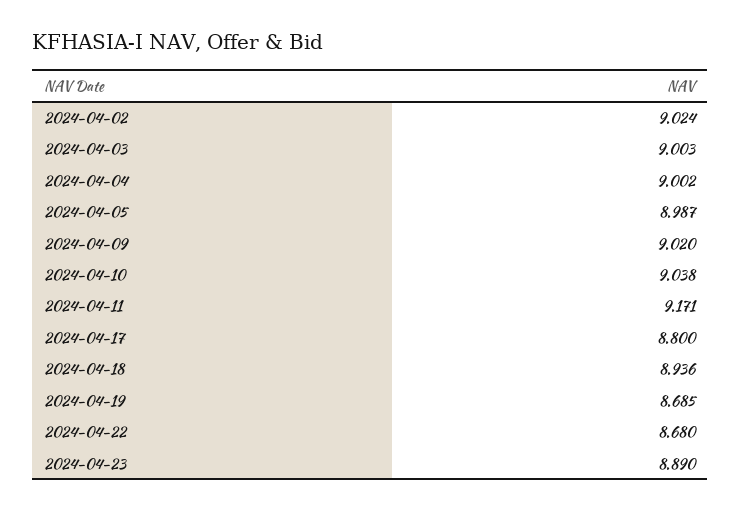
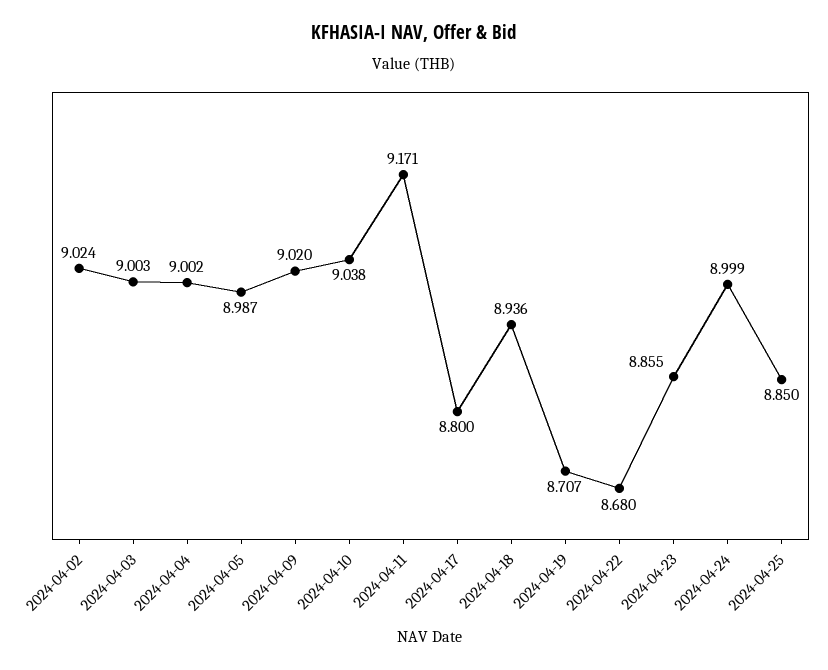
2024-04-19: 8.685 -> 8.707
2024-04-23: 8.89 -> 8.855
2024-04-24: none -> 8.999
2024-04-25: none -> 8.85

